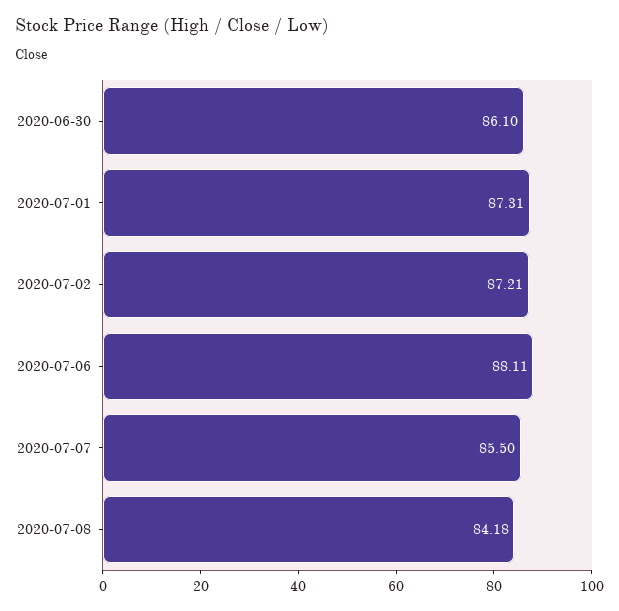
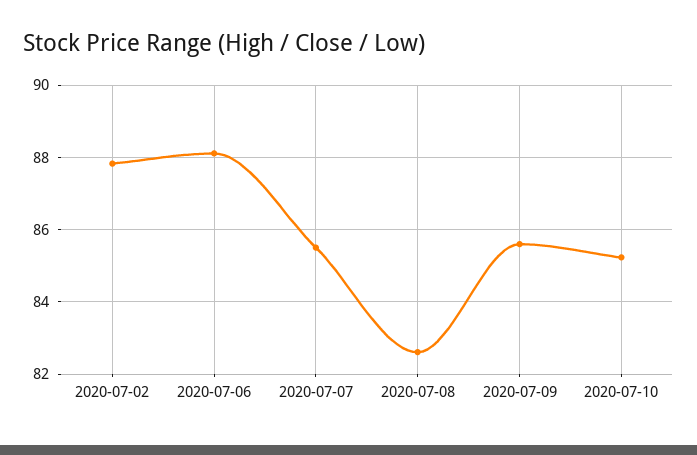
2020-06-30: 86.1 -> none
2020-07-01: 87.31 -> none
2020-07-02: 87.21 -> 87.8
2020-07-08: 84.18 -> 82.6
2020-07-09: none -> 85.6
2020-07-10: none -> 85.2

